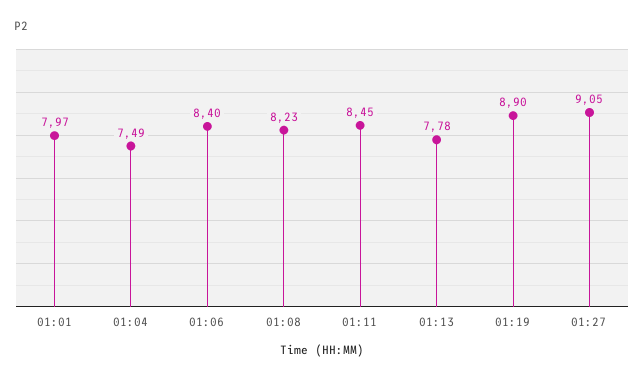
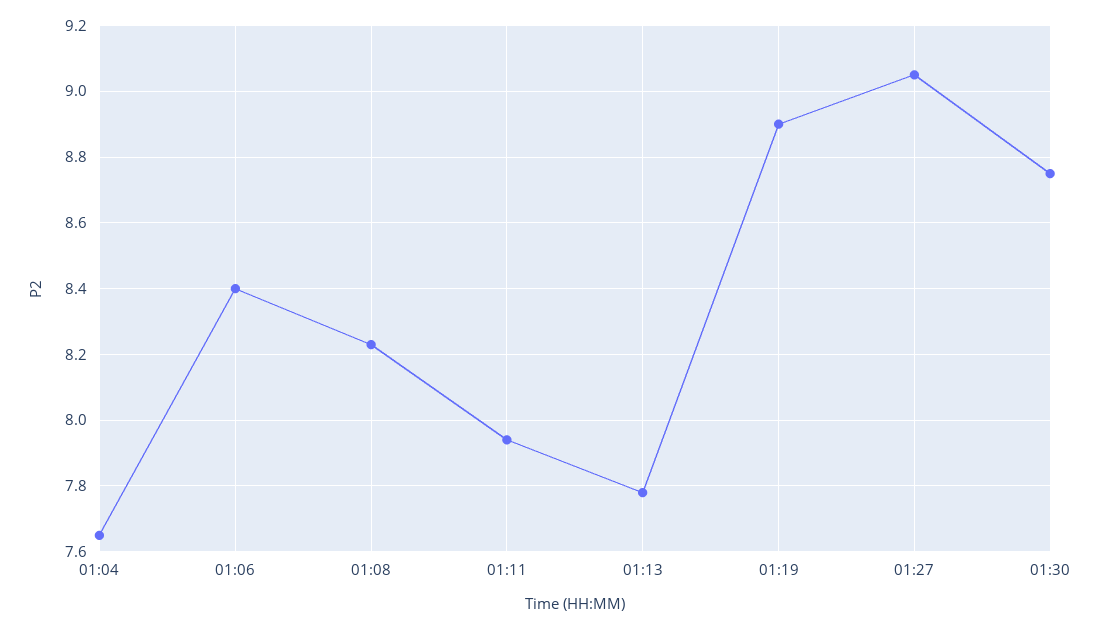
01:01: 7.97 -> none
01:04: 7.49 -> 7.65
01:11: 8.45 -> 7.95
01:30: none -> 8.75

